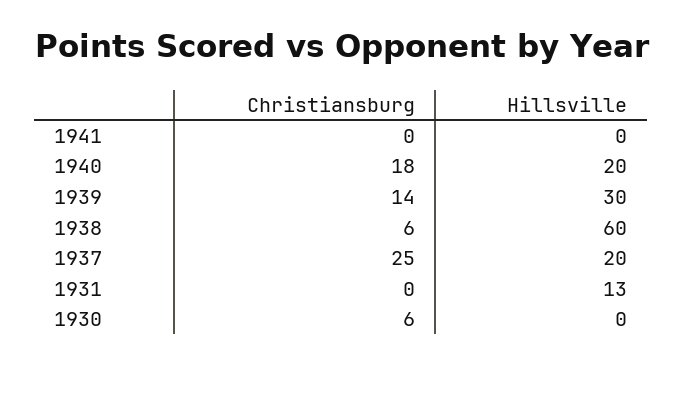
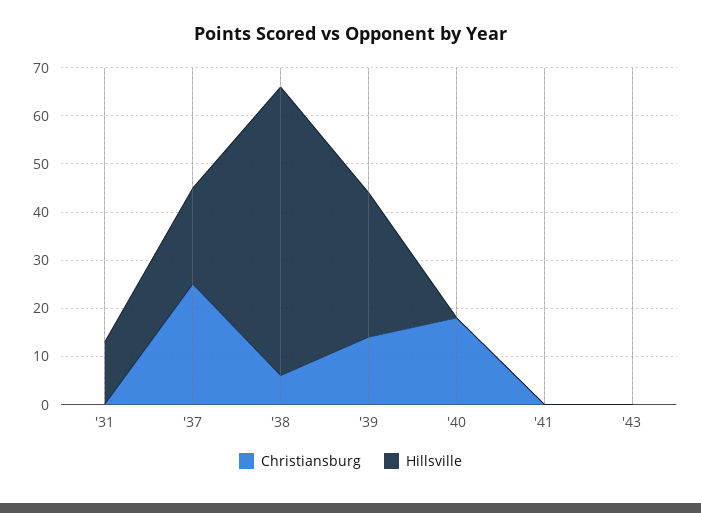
Hillsville, 1940: 20 -> 0
Christiansburg, 1930: 6 -> none
Hillsville, 1930: 0 -> none
Christiansburg, '43: none -> 0
Hillsville, '43: none -> 0

